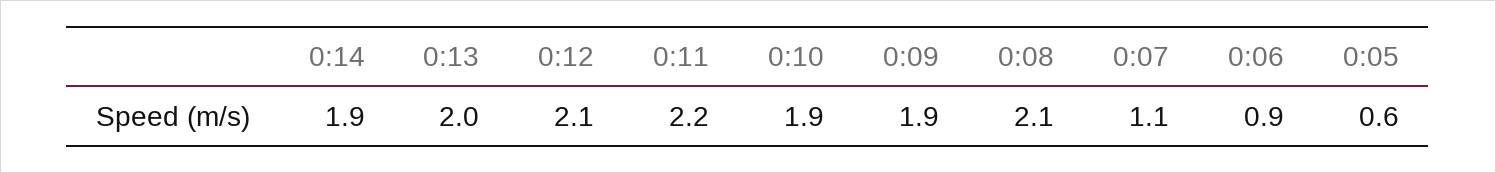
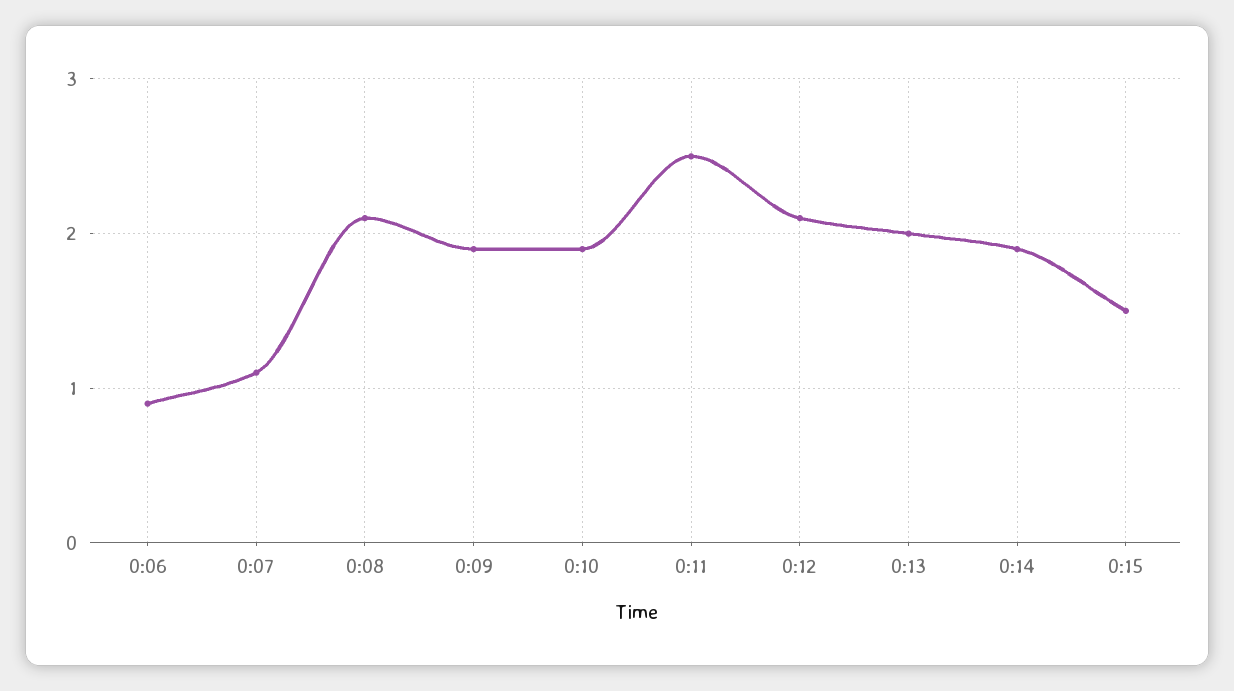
0:11: 2.2 -> 2.5
0:05: 0.6 -> none
0:15: none -> 1.5

